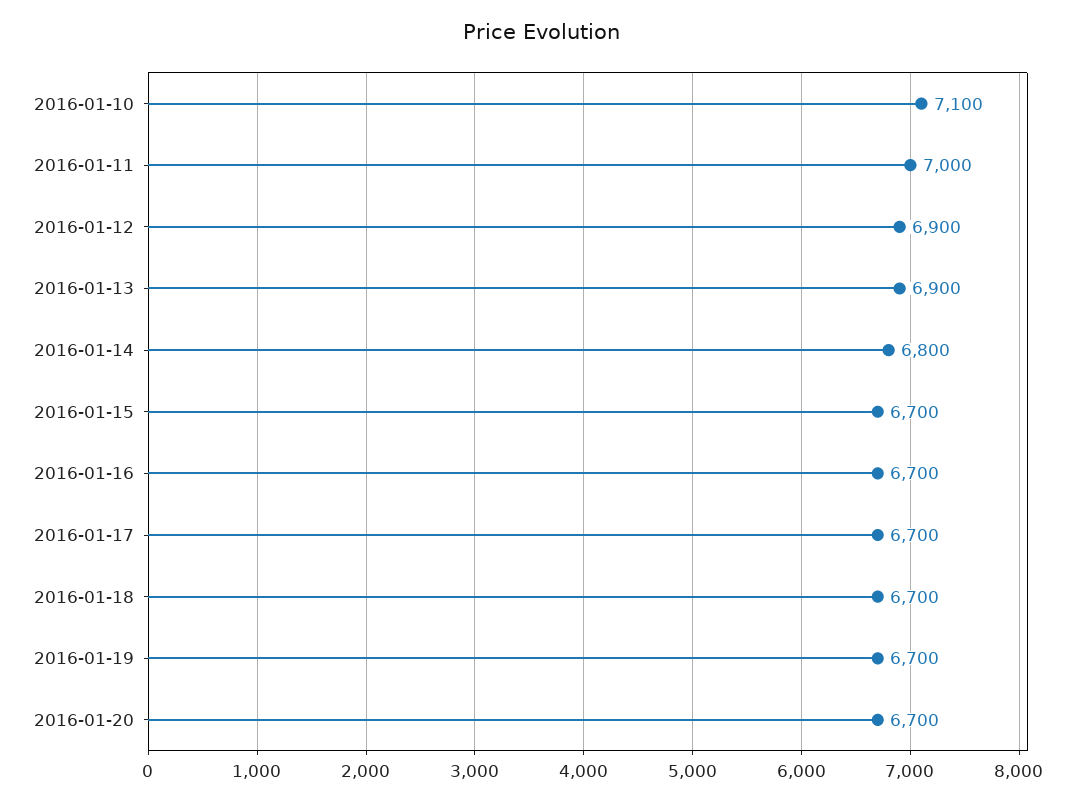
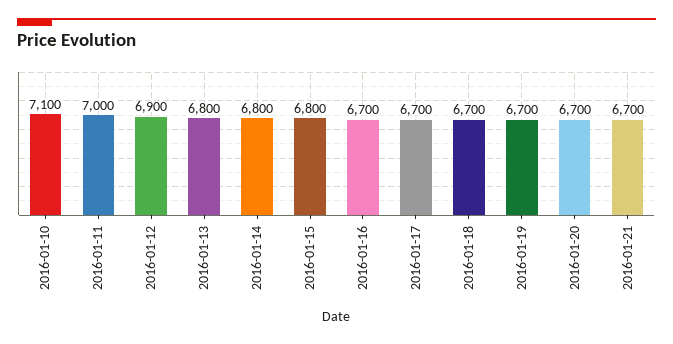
2016-01-13: 6900 -> 6800
2016-01-15: 6700 -> 6800
2016-01-21: none -> 6700

